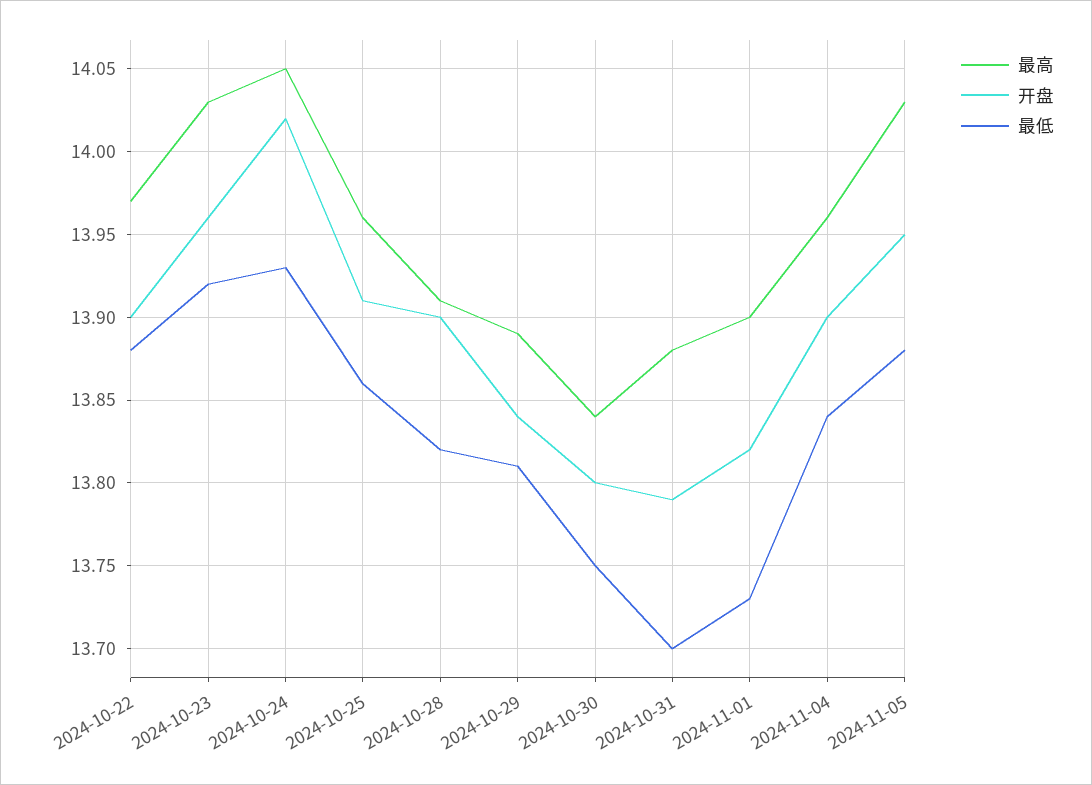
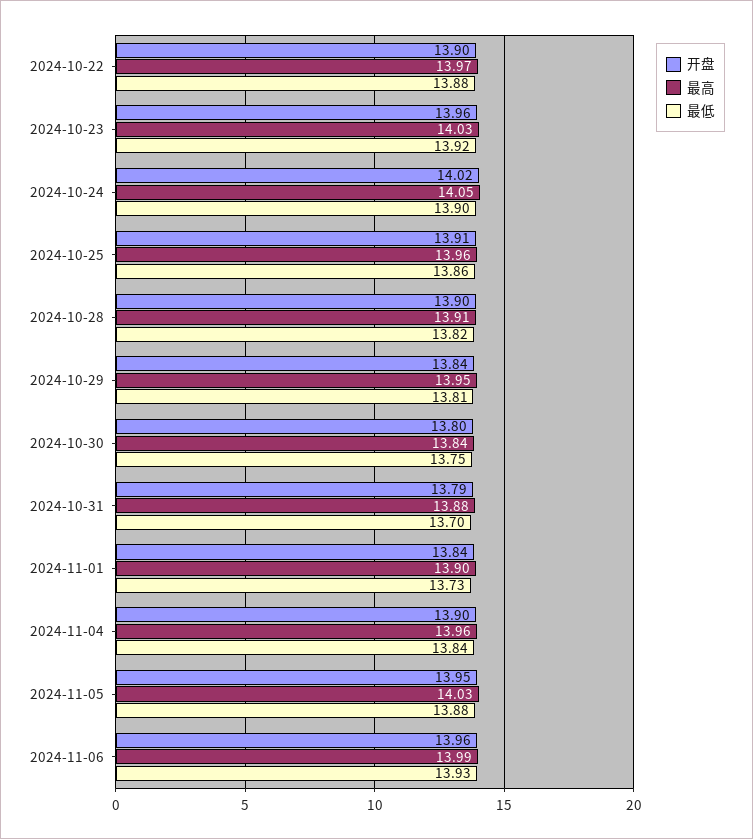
最低, 2024-10-24: 13.93 -> 13.9
最高, 2024-10-29: 13.89 -> 13.95
开盘, 2024-11-01: 13.82 -> 13.84
开盘, 2024-11-06: none -> 13.96
最高, 2024-11-06: none -> 13.99
最低, 2024-11-06: none -> 13.93

